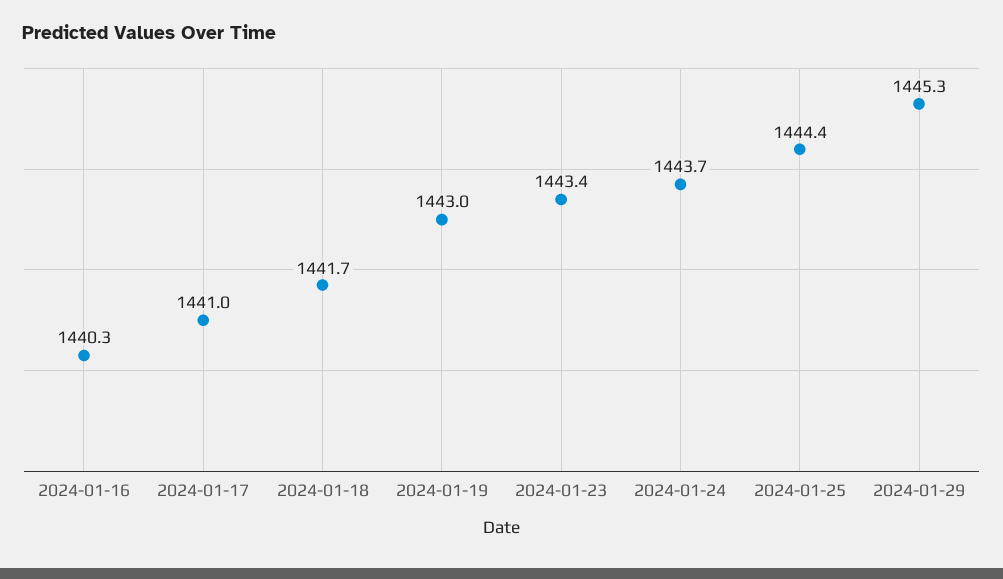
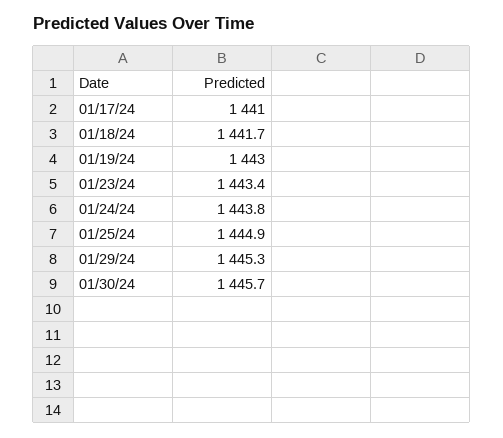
2024-01-16: 1440.3 -> none
2024-01-24: 1443.7 -> 1443.8
2024-01-25: 1444.4 -> 1444.9
01/30/24: none -> 1445.7

